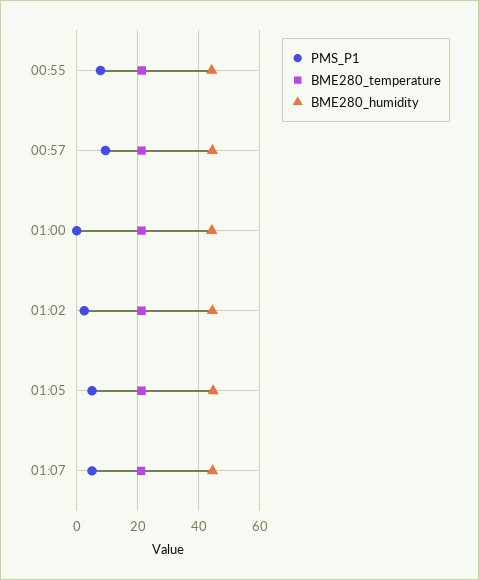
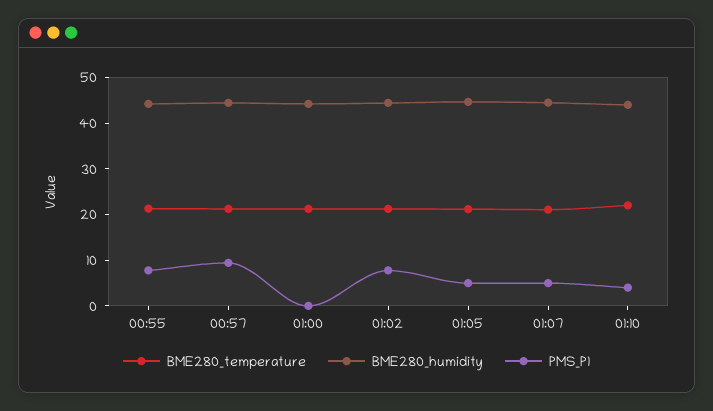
PMS_P1, 01:02: 2 -> 8
BME280_temperature, 01:10: none -> 22
BME280_humidity, 01:10: none -> 44
PMS_P1, 01:10: none -> 4

